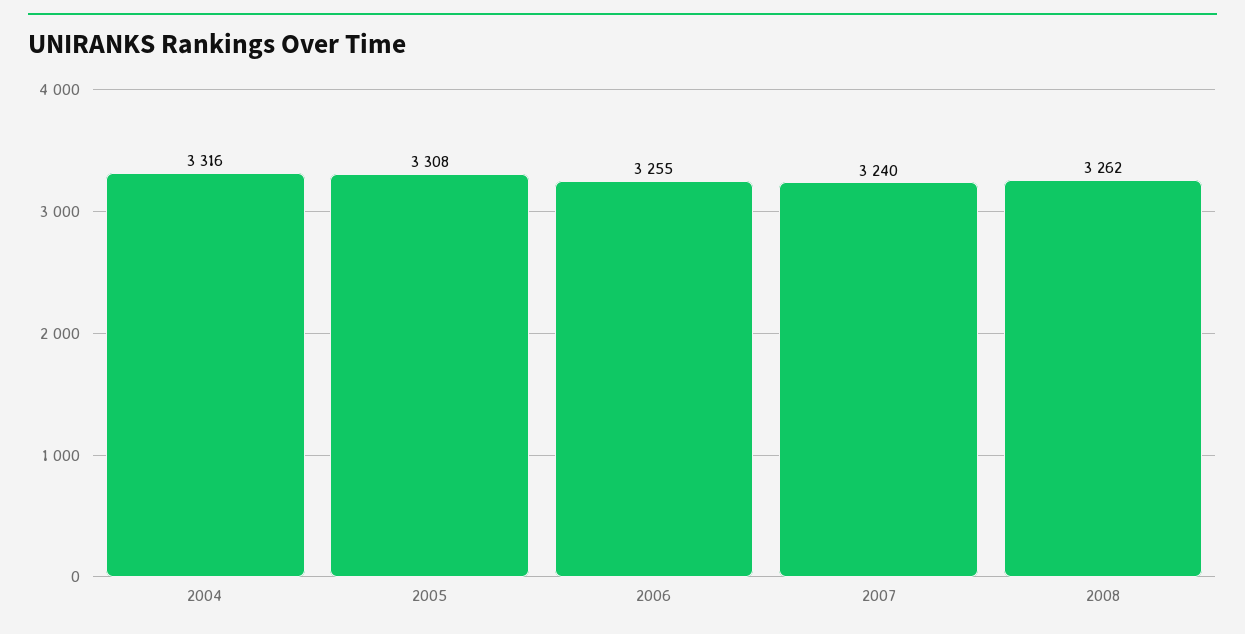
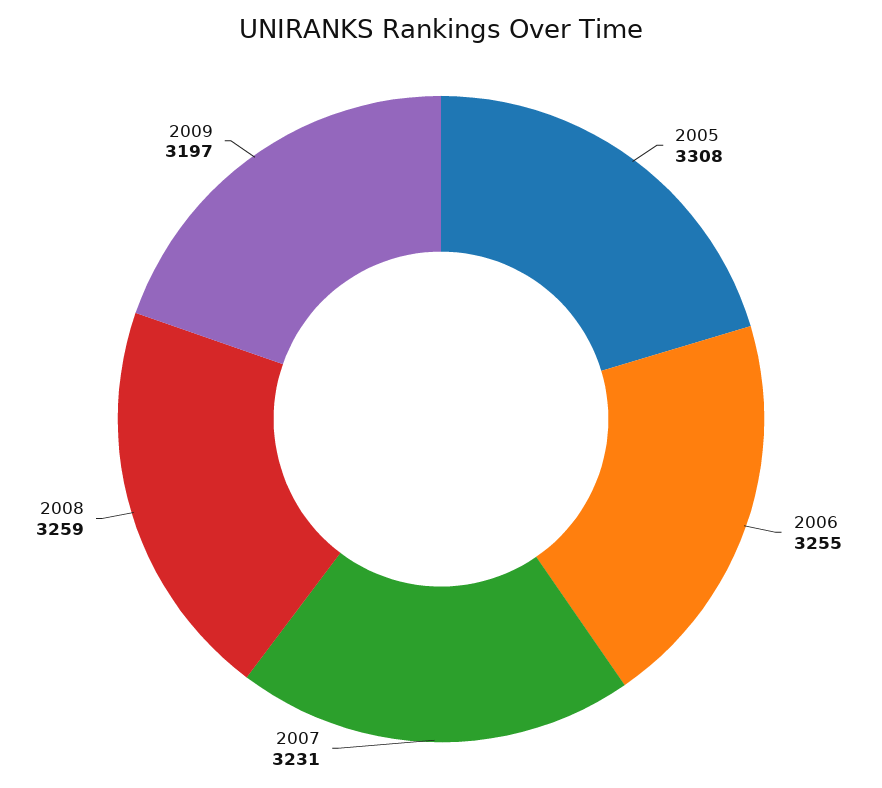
2004: 3316 -> none
2007: 3240 -> 3231
2008: 3262 -> 3259
2009: none -> 3197

